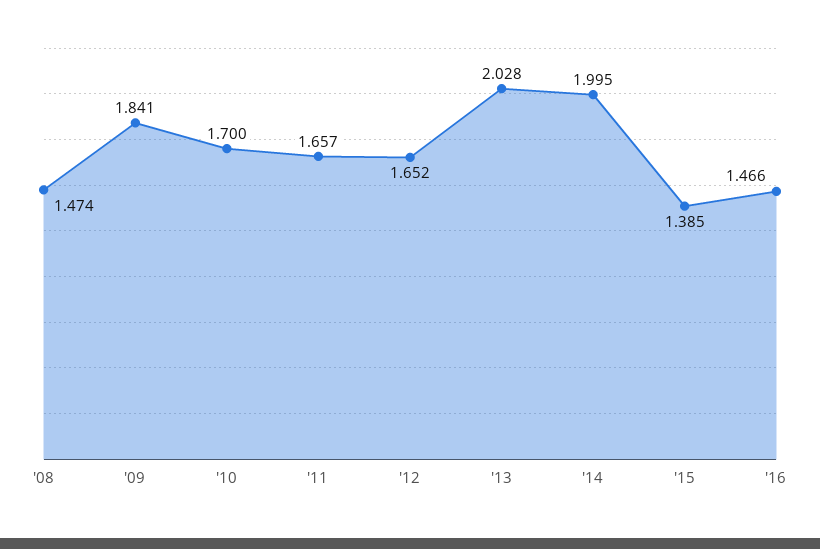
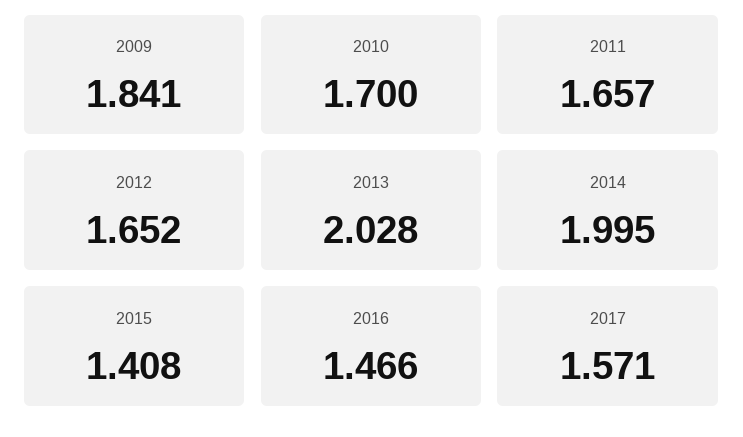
'08: 1.474 -> none
'15: 1.385 -> 1.408
2017: none -> 1.571

